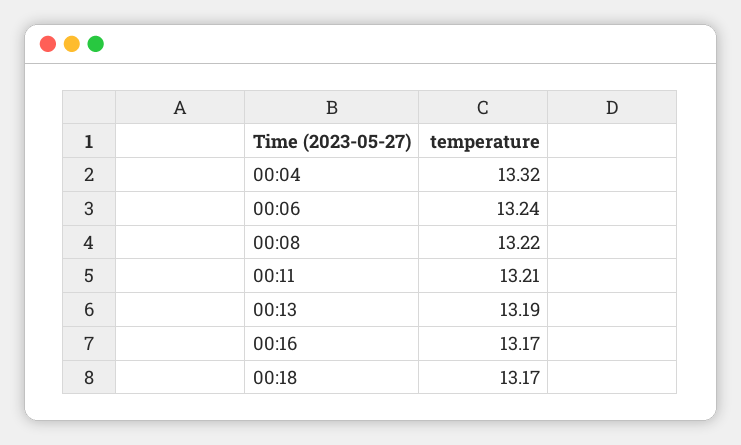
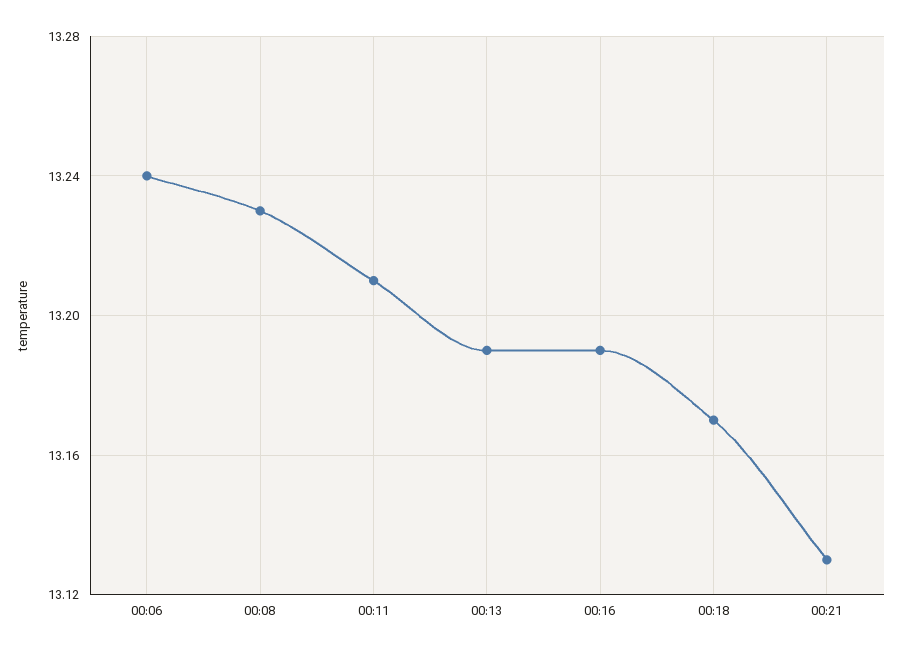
00:04: 13.32 -> none
00:08: 13.22 -> 13.23
00:16: 13.17 -> 13.19
00:21: none -> 13.13

